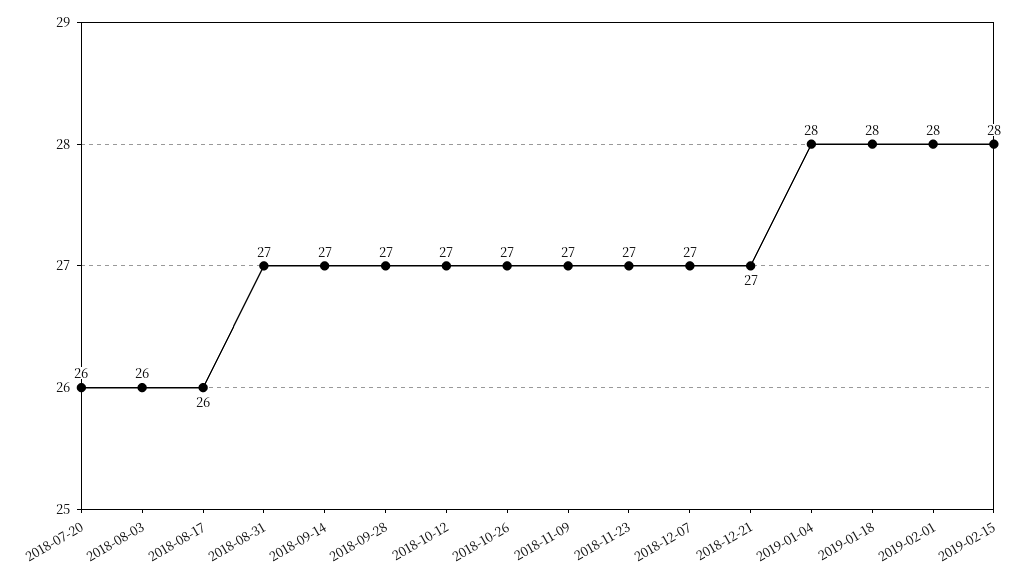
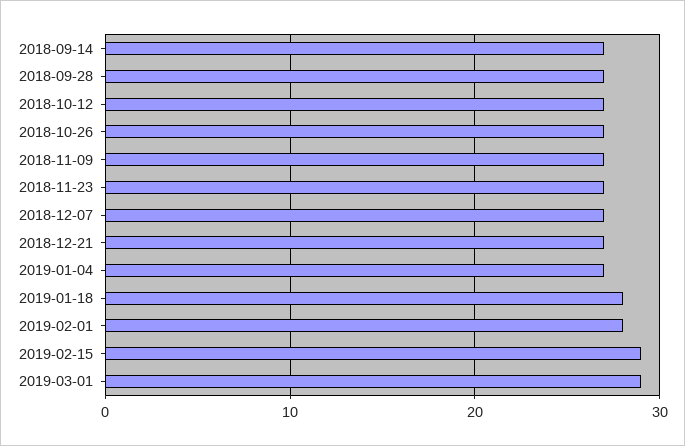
2018-07-20: 26 -> none
2018-08-03: 26 -> none
2018-08-17: 26 -> none
2018-08-31: 27 -> none
2019-01-04: 28 -> 27
2019-02-15: 28 -> 29
2019-03-01: none -> 29

